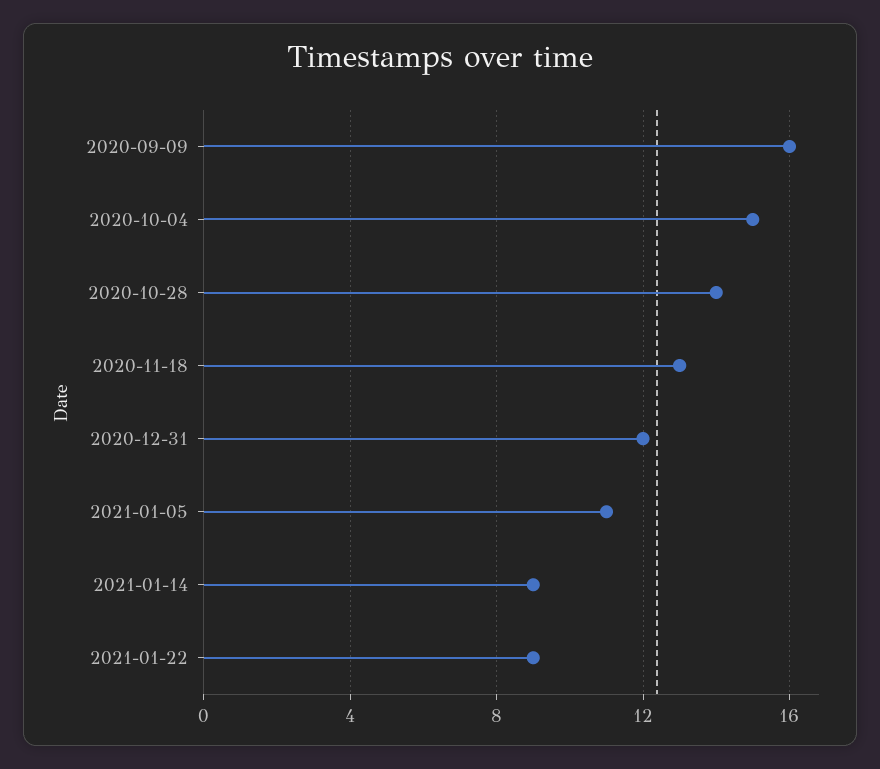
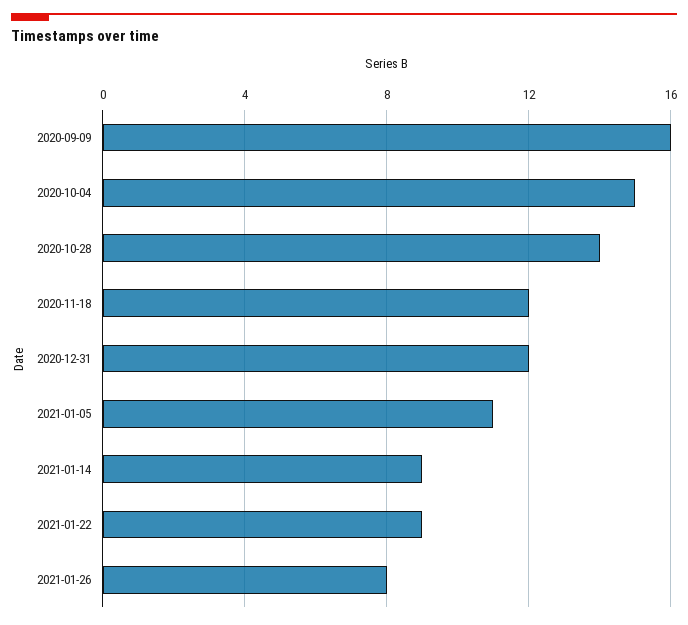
2020-11-18: 13 -> 12
2021-01-26: none -> 8

